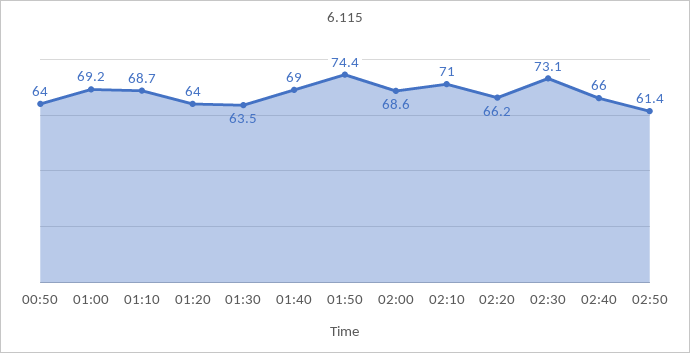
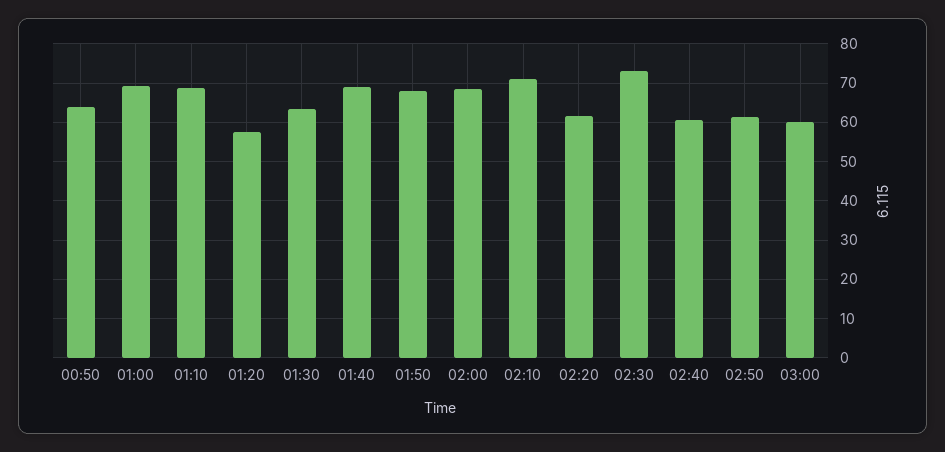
01:20: 64 -> 58
01:50: 74.4 -> 68
02:20: 66.2 -> 62
02:40: 66 -> 60
03:00: none -> 60

